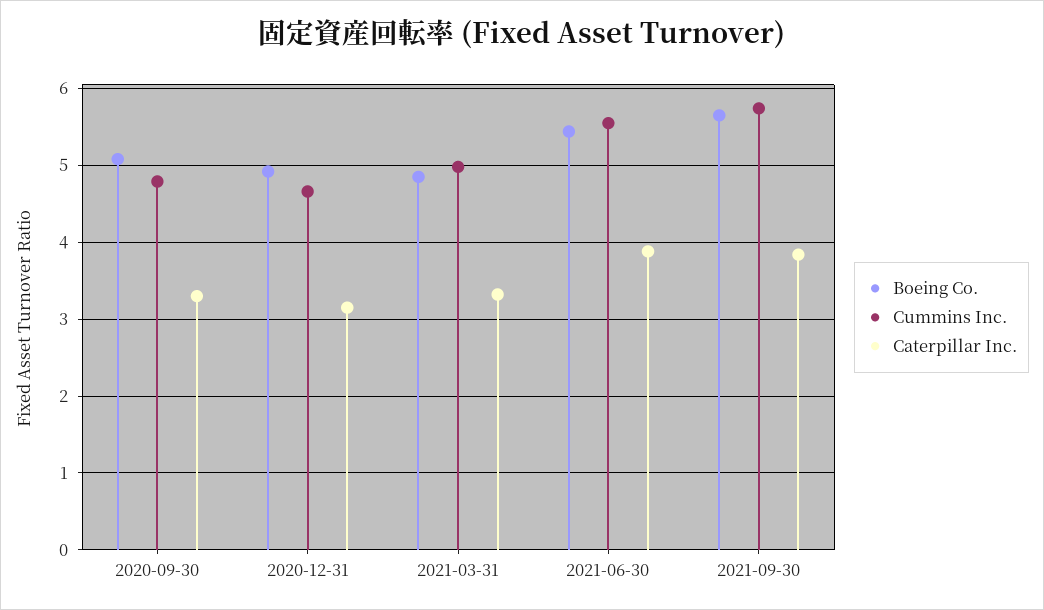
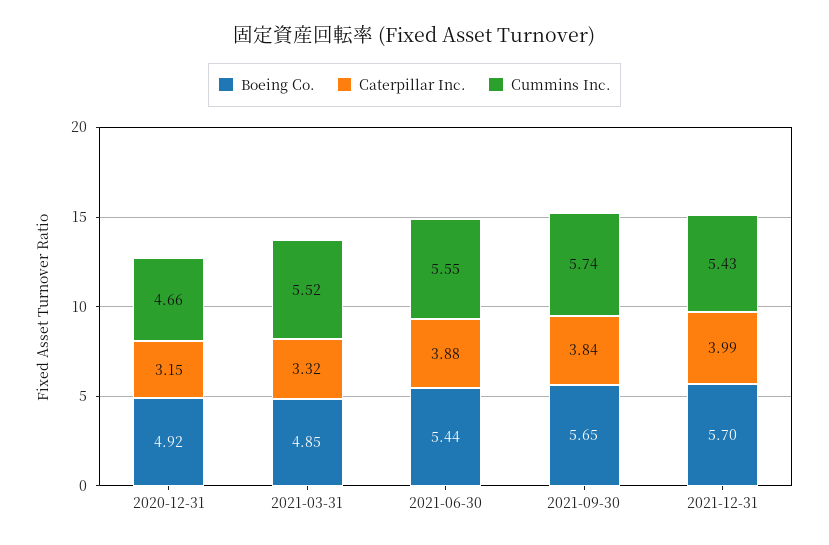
Boeing Co., 2020-09-30: 5.1 -> none
Cummins Inc., 2020-09-30: 4.8 -> none
Caterpillar Inc., 2020-09-30: 3.3 -> none
Cummins Inc., 2021-03-31: 5 -> 5.52
Boeing Co., 2021-12-31: none -> 5.7
Caterpillar Inc., 2021-12-31: none -> 3.99
Cummins Inc., 2021-12-31: none -> 5.43

